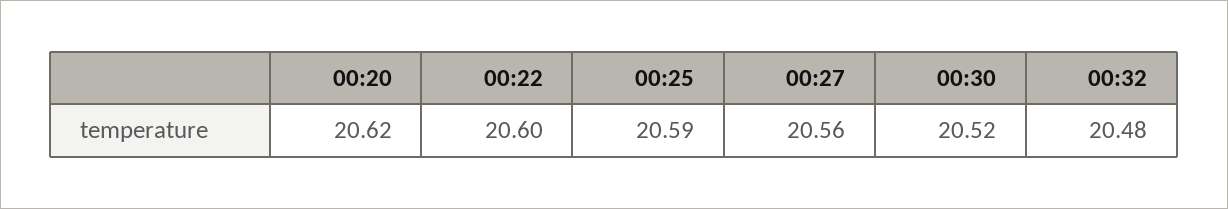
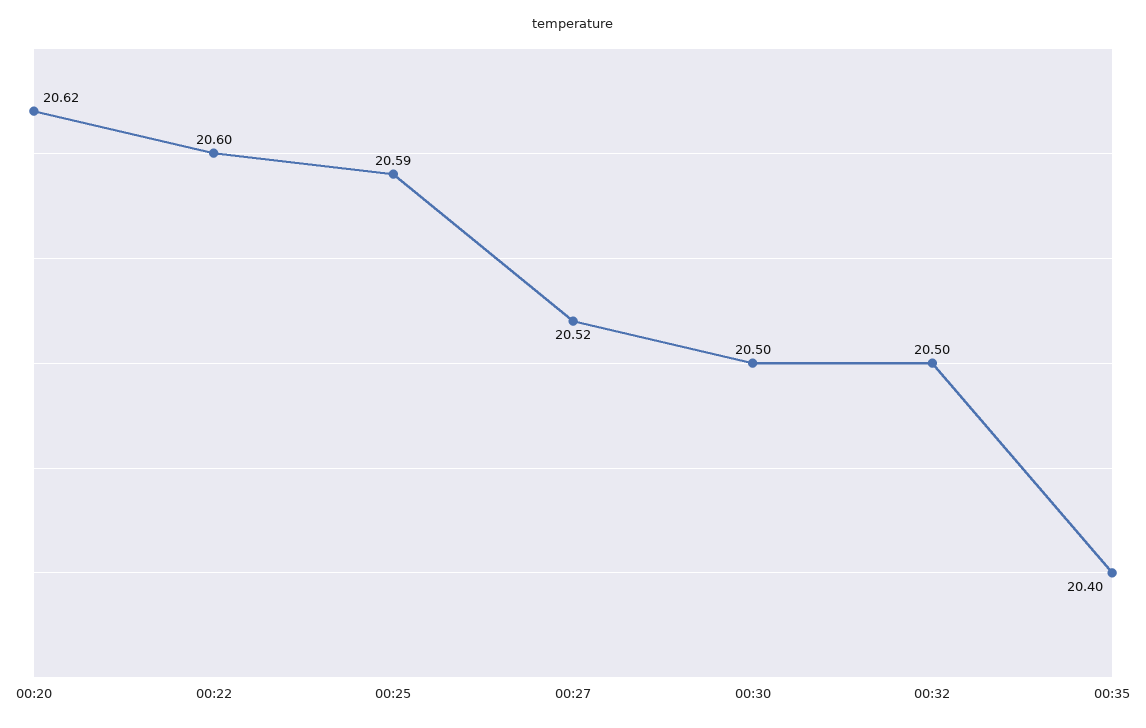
00:27: 20.56 -> 20.52
00:30: 20.52 -> 20.5
00:32: 20.48 -> 20.5
00:35: none -> 20.4

